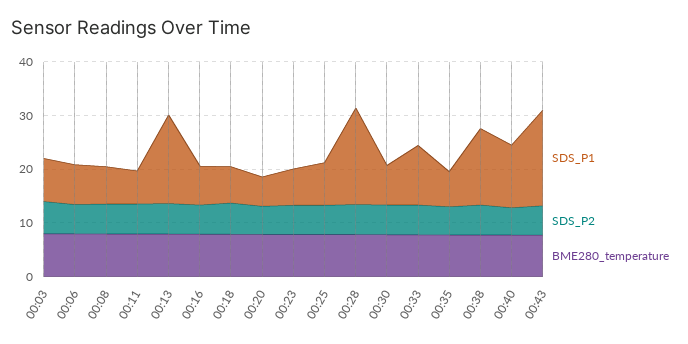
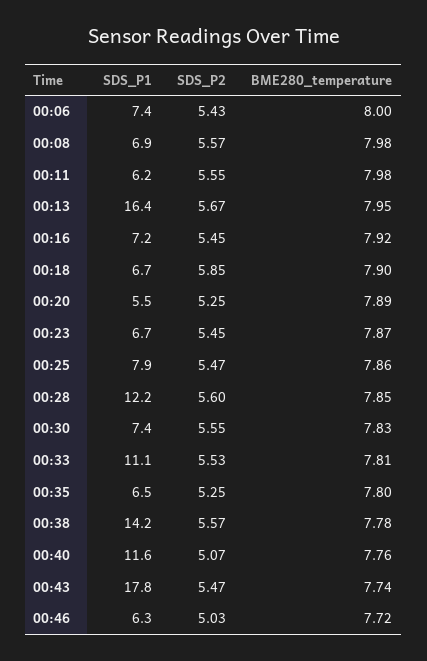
SDS_P1, 00:03: 8 -> none
SDS_P2, 00:03: 6 -> none
BME280_temperature, 00:03: 8 -> none
SDS_P1, 00:28: 18 -> 12.2
SDS_P1, 00:46: none -> 6.3
SDS_P2, 00:46: none -> 5.03
BME280_temperature, 00:46: none -> 7.72

